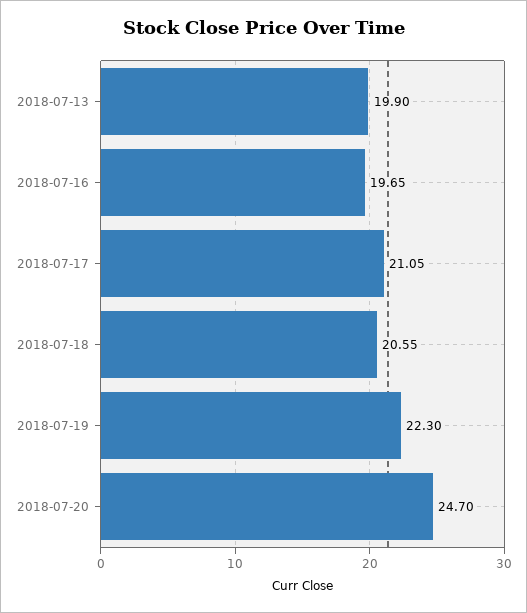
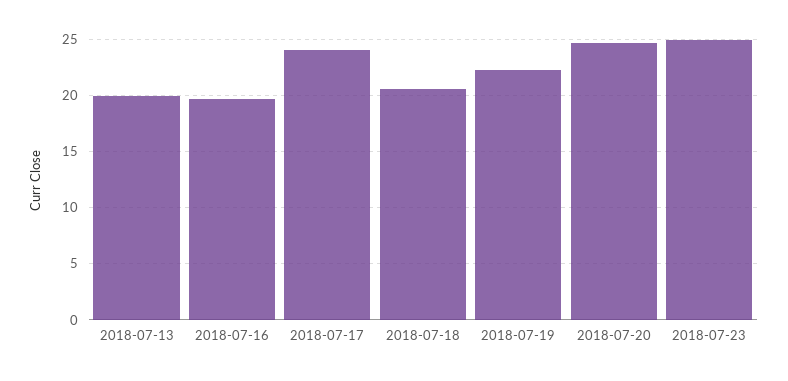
2018-07-17: 21.05 -> 24
2018-07-23: none -> 25

